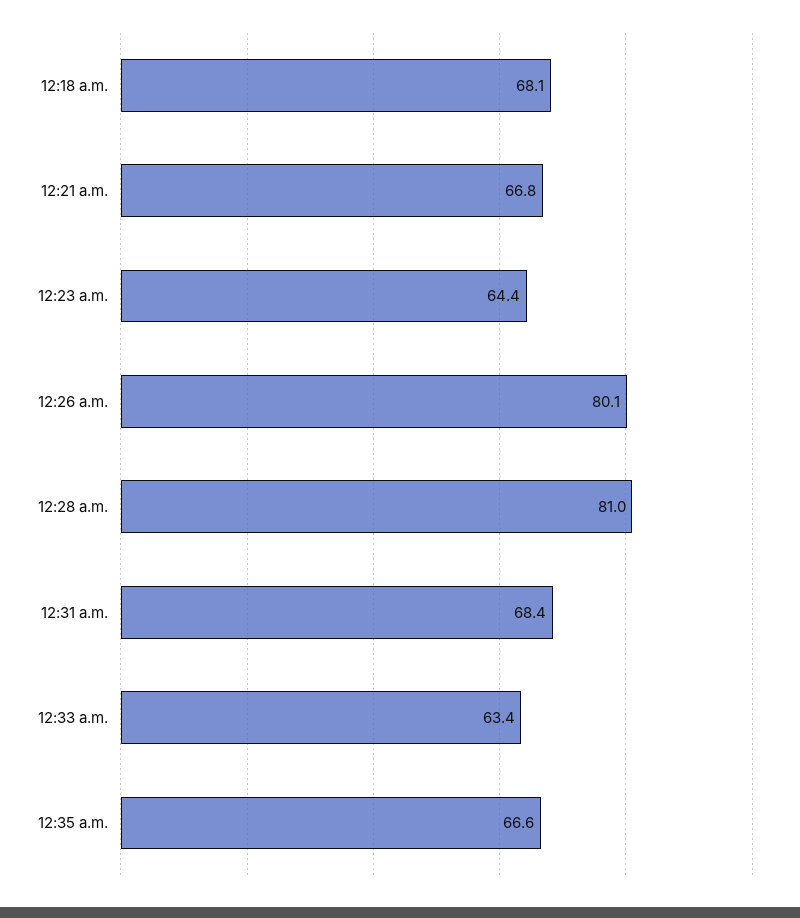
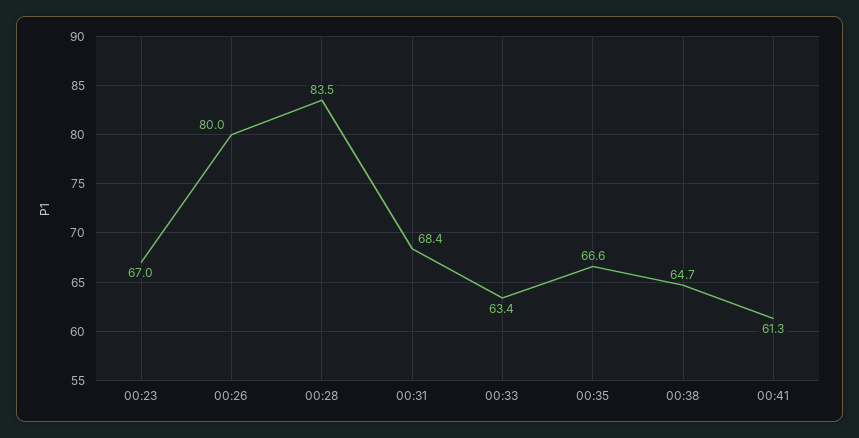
12:18 a.m.: 68.1 -> none
12:21 a.m.: 66.8 -> none
12:23 a.m.: 64.4 -> 67
12:26 a.m.: 80.1 -> 80
12:28 a.m.: 81 -> 83.5
00:38: none -> 64.7
00:41: none -> 61.3

